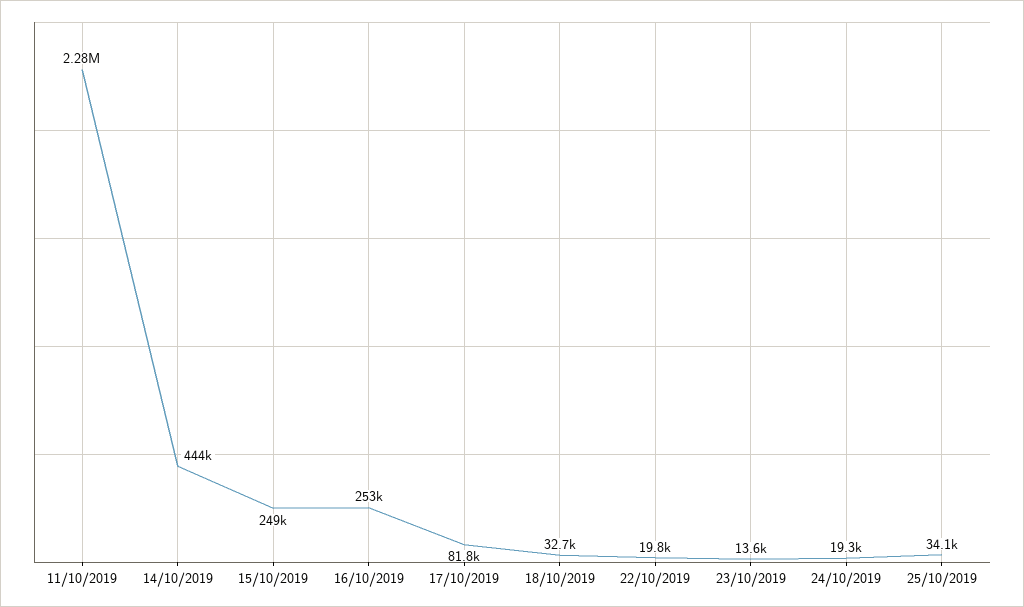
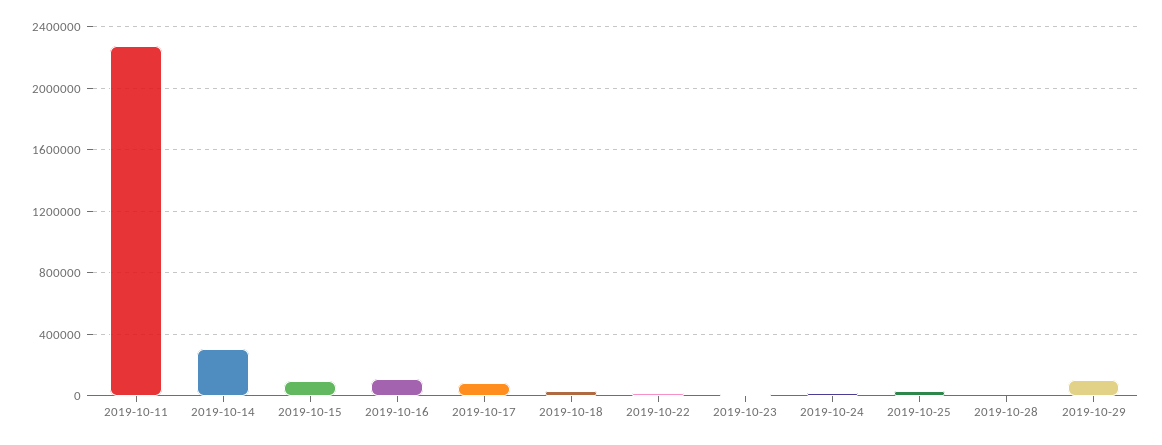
14/10/2019: 444000 -> 300000
15/10/2019: 249000 -> 100000
16/10/2019: 253000 -> 100000
2019-10-28: none -> 0
2019-10-29: none -> 100000

